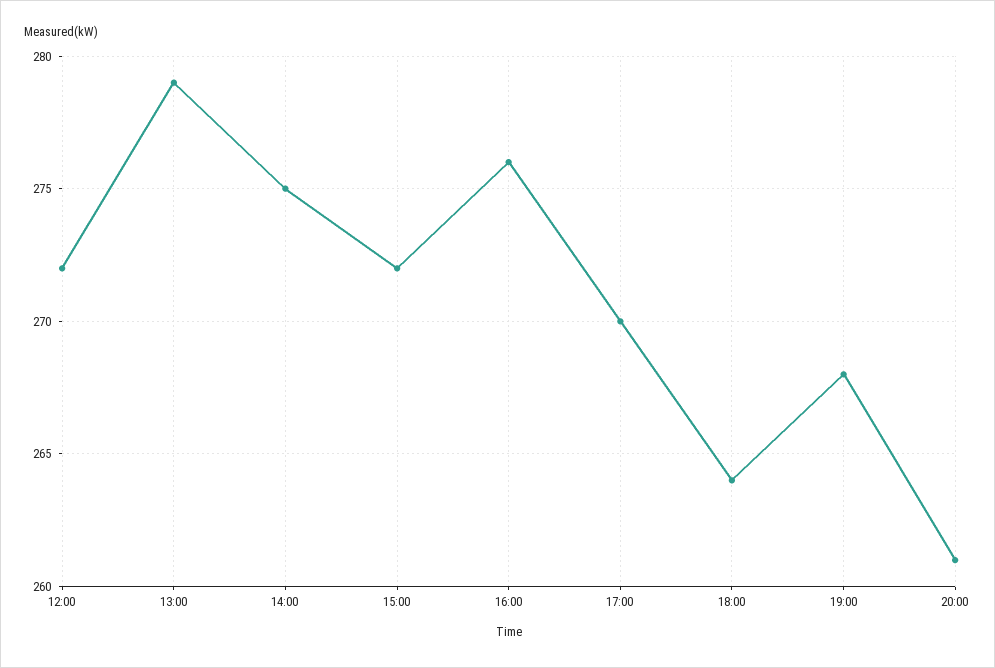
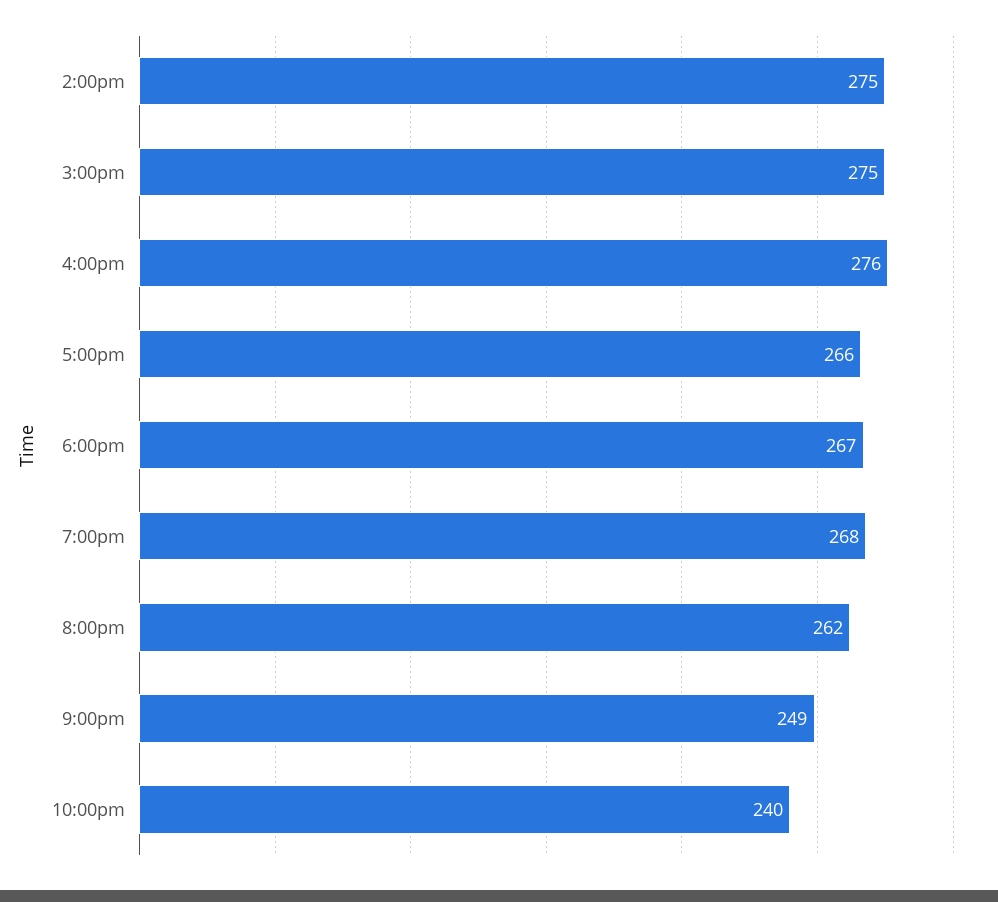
12:00: 272 -> none
13:00: 279 -> none
15:00: 272 -> 275
17:00: 270 -> 266
18:00: 264 -> 267
20:00: 261 -> 262
9:00pm: none -> 249
10:00pm: none -> 240

